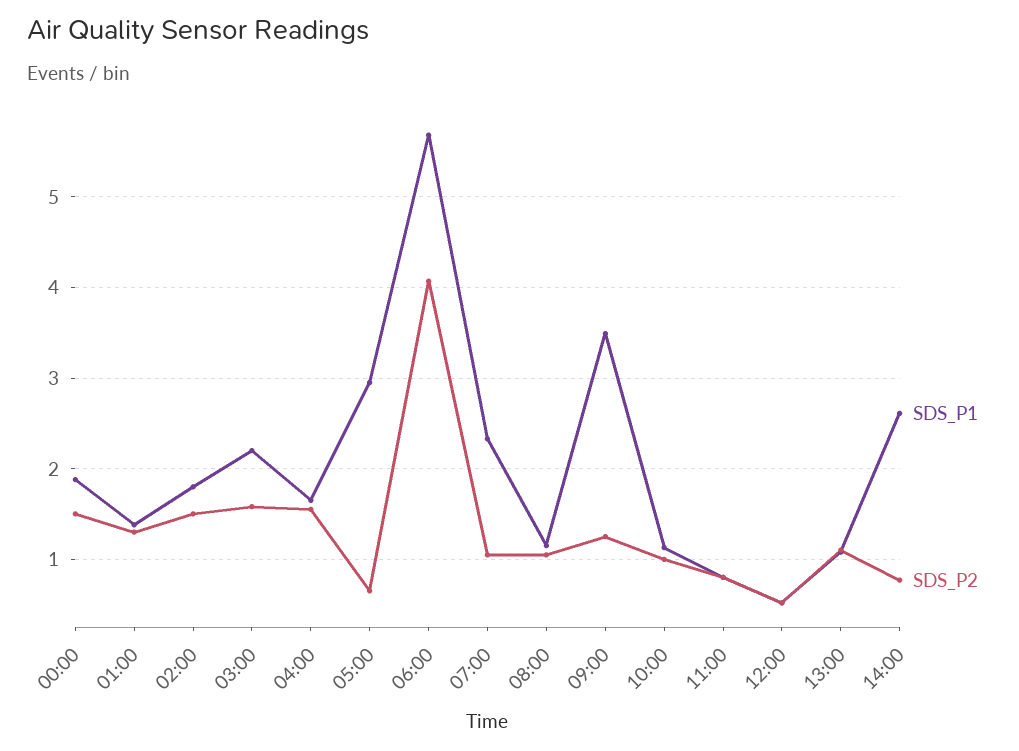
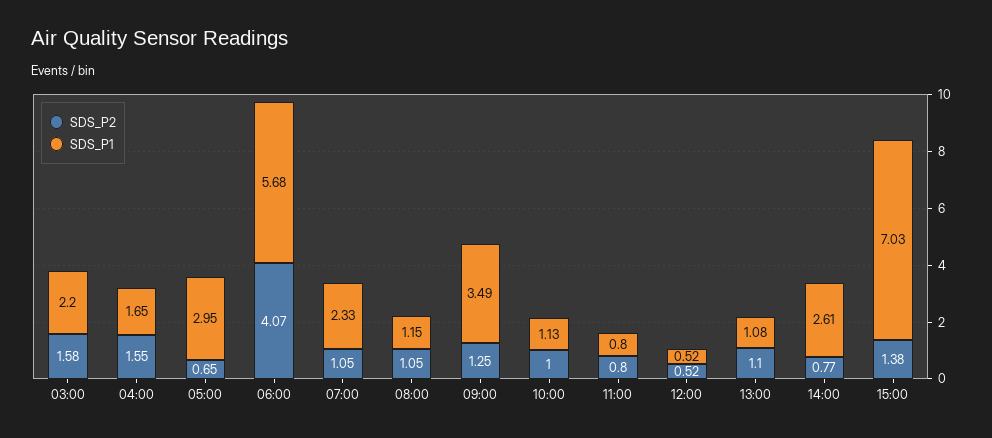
SDS_P1, 00:00: 1.9 -> none
SDS_P2, 00:00: 1.5 -> none
SDS_P1, 01:00: 1.4 -> none
SDS_P2, 01:00: 1.3 -> none
SDS_P1, 02:00: 1.8 -> none
SDS_P2, 02:00: 1.5 -> none
SDS_P2, 15:00: none -> 1.38
SDS_P1, 15:00: none -> 7.03

